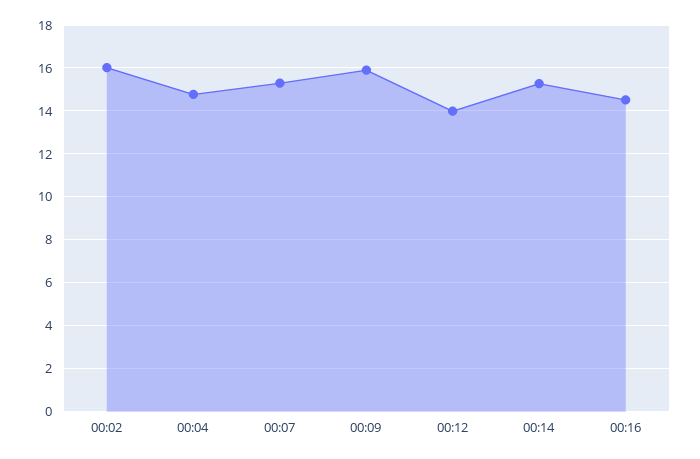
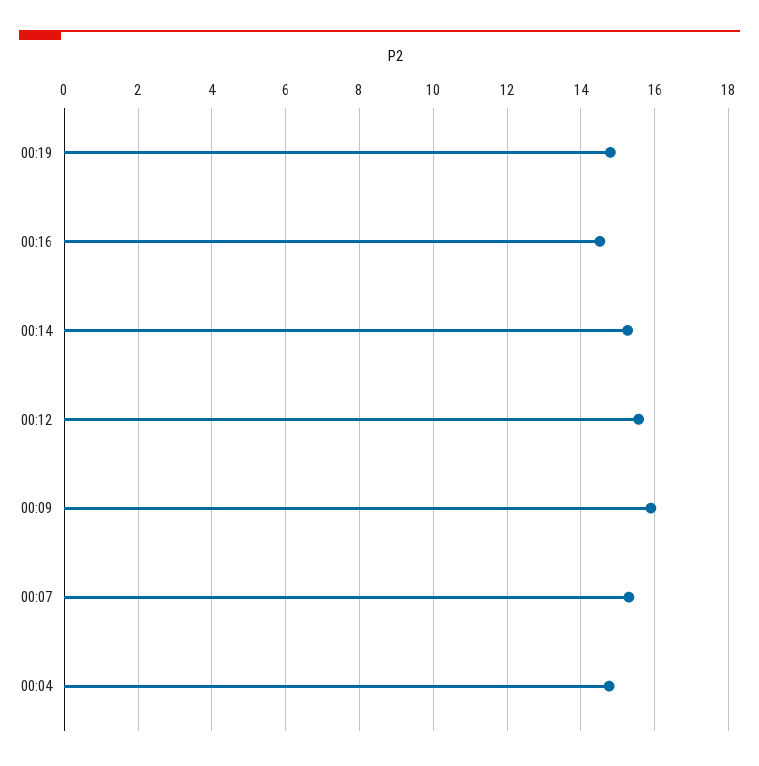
00:02: 16 -> none
00:12: 14 -> 15.6
00:19: none -> 14.8

